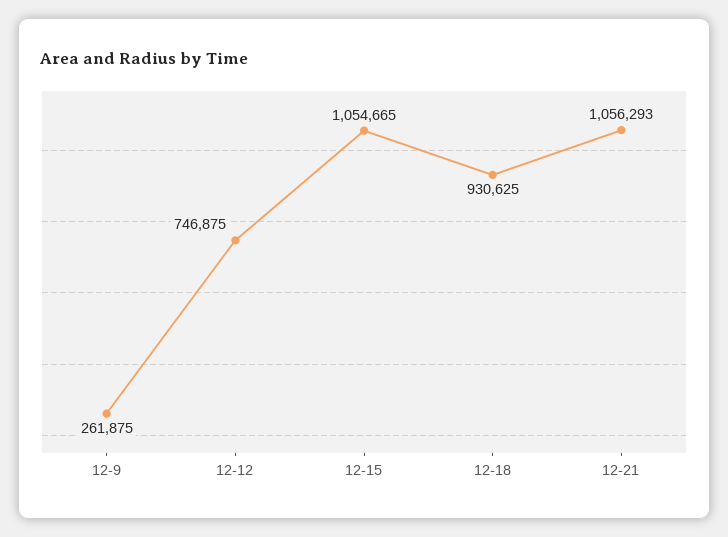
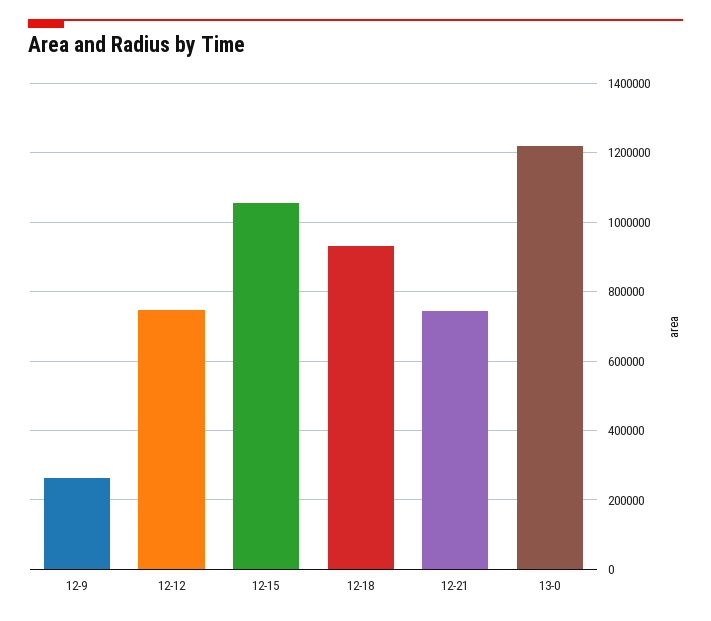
12-21: 1056293 -> 740000
13-0: none -> 1220000

